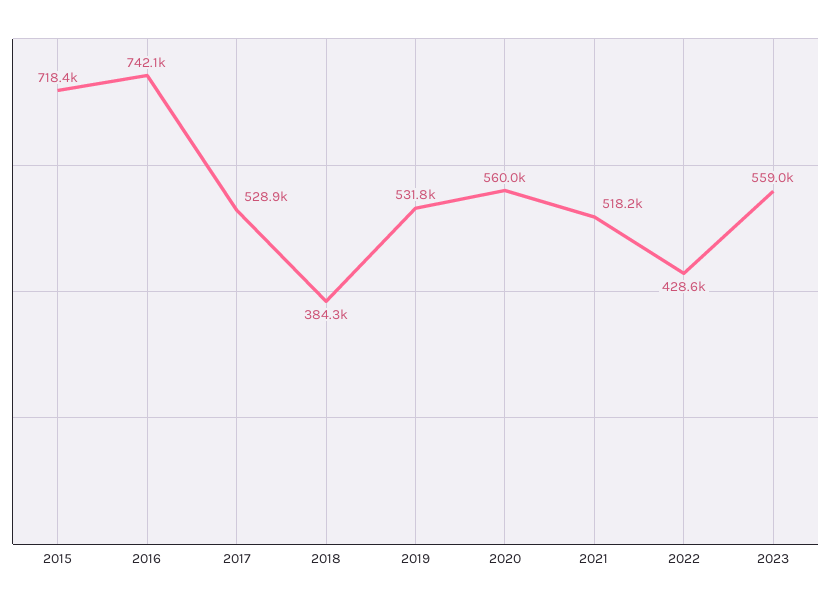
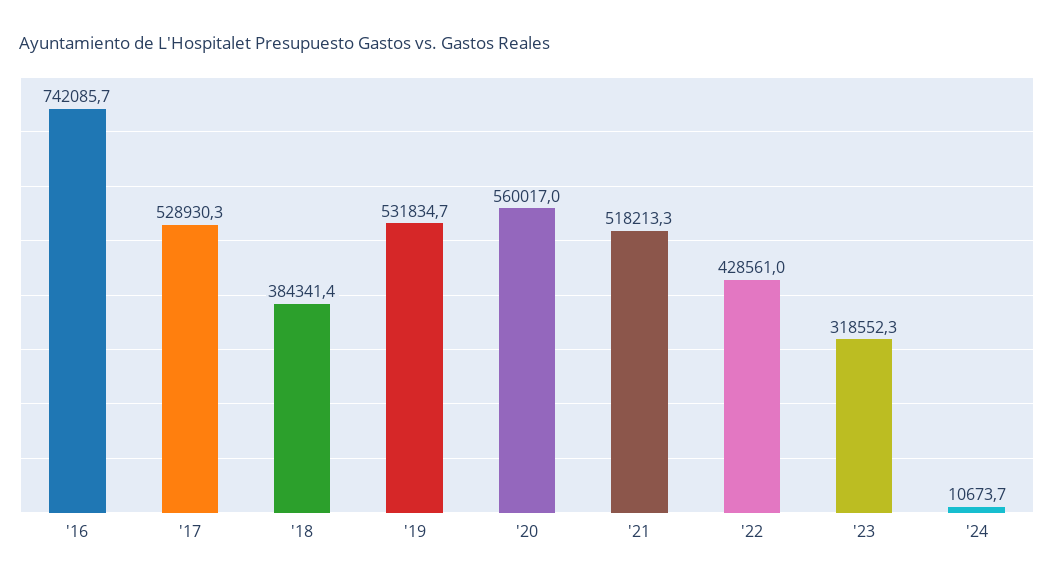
2015: 718400 -> none
2023: 559000 -> 318552.3
'24: none -> 10673.7

